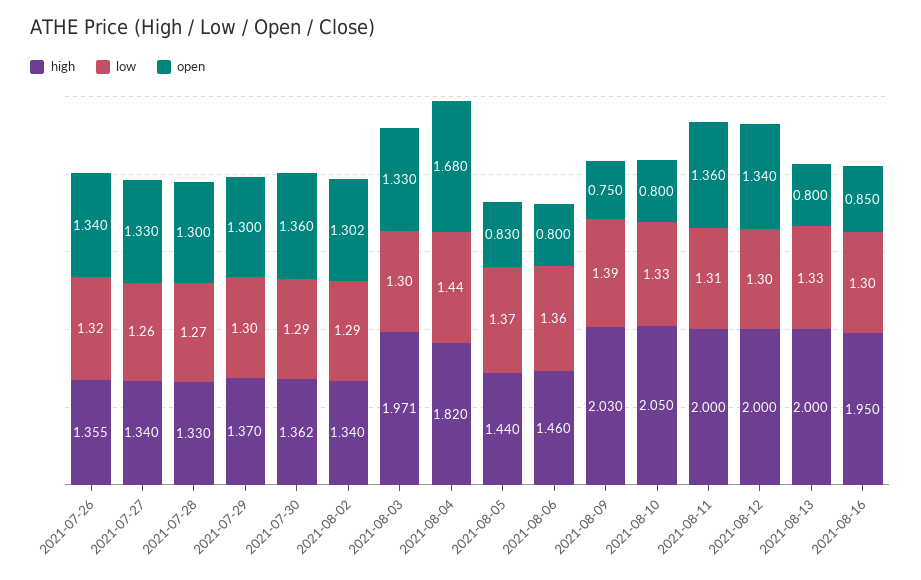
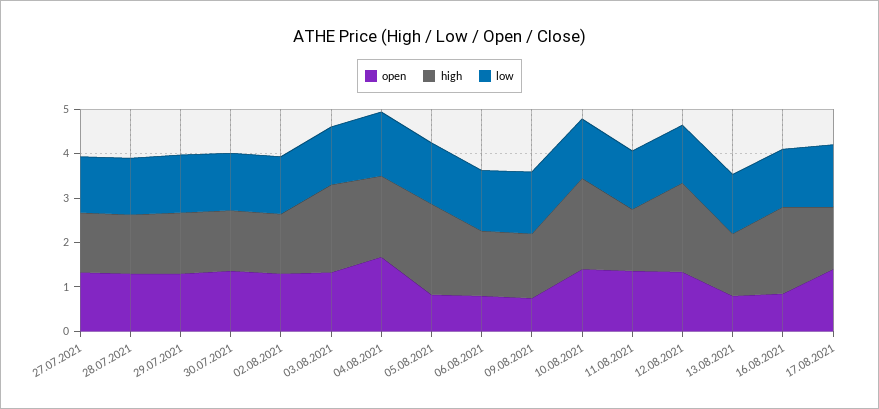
high, 2021-07-26: 1.355 -> none
low, 2021-07-26: 1.32 -> none
open, 2021-07-26: 1.34 -> none
high, 2021-08-05: 1.44 -> 2
high, 2021-08-09: 2.03 -> 1.4
open, 2021-08-10: 0.8 -> 1.4
high, 2021-08-11: 2 -> 1.4
high, 2021-08-13: 2 -> 1.4
open, 17.08.2021: none -> 1.4
high, 17.08.2021: none -> 1.4
low, 17.08.2021: none -> 1.4

